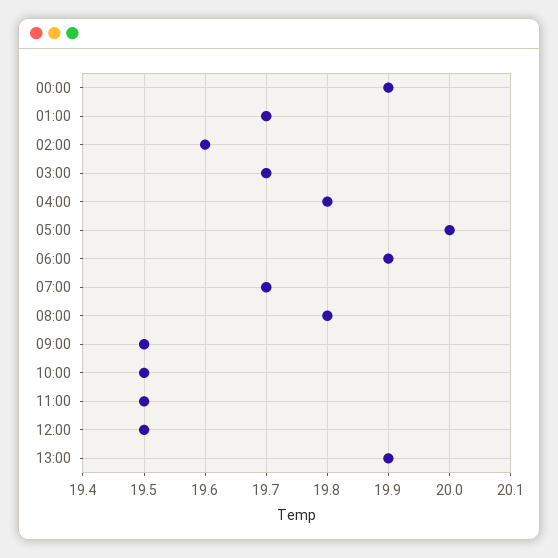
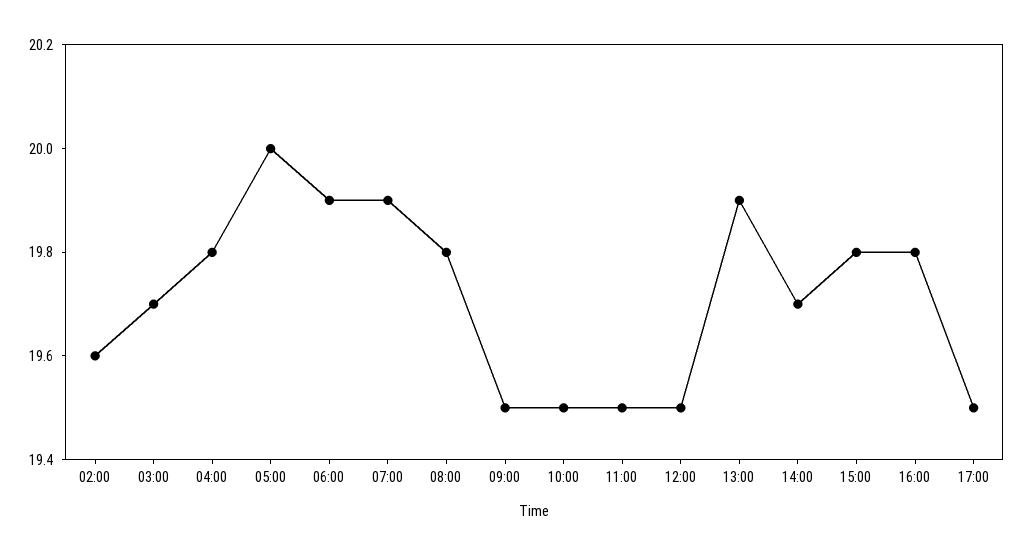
00:00: 19.9 -> none
01:00: 19.7 -> none
07:00: 19.7 -> 19.9
14:00: none -> 19.7
15:00: none -> 19.8
16:00: none -> 19.8
17:00: none -> 19.5

